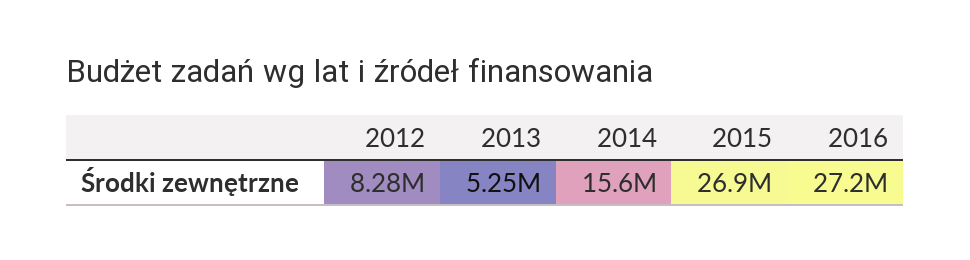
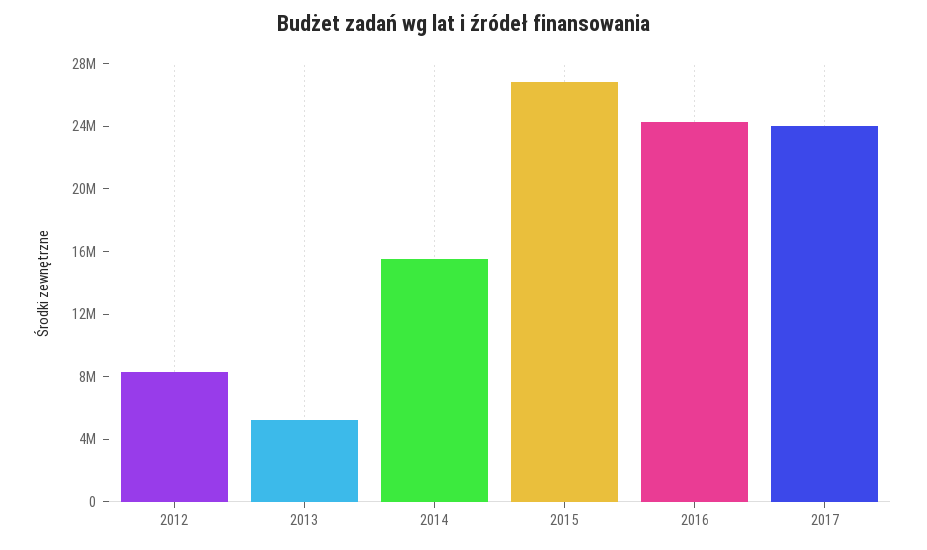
2016: 27200000 -> 24000000
2017: none -> 24000000

